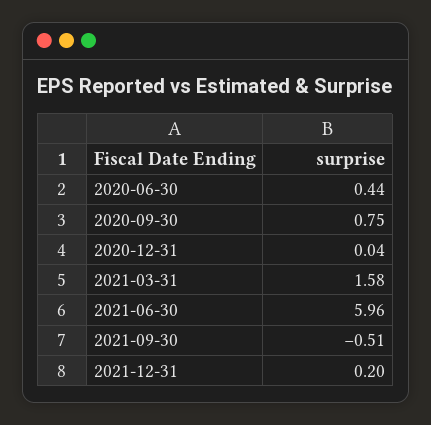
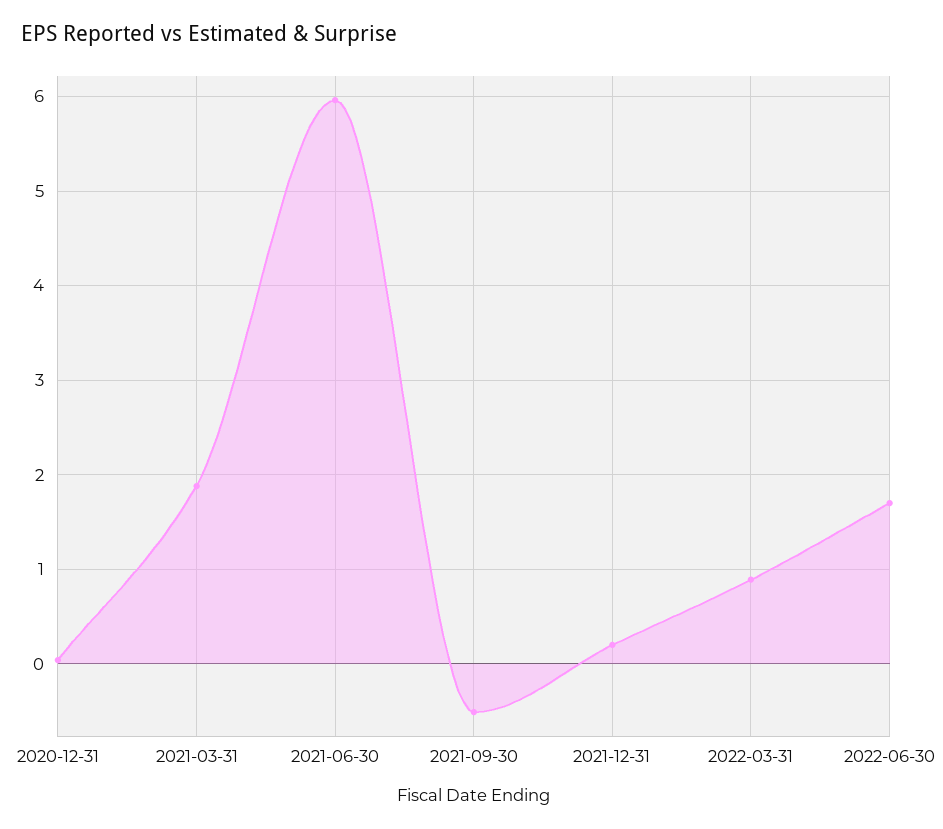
2020-06-30: 0.44 -> none
2020-09-30: 0.75 -> none
2021-03-31: 1.58 -> 1.9
2022-03-31: none -> 0.9
2022-06-30: none -> 1.7

